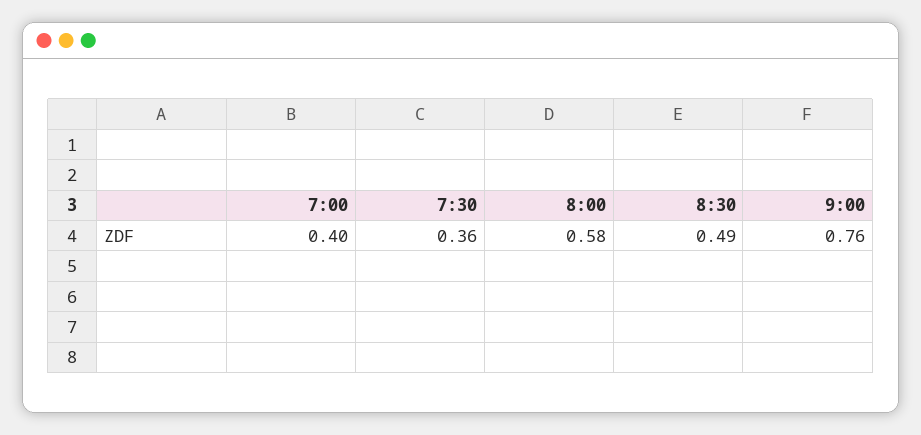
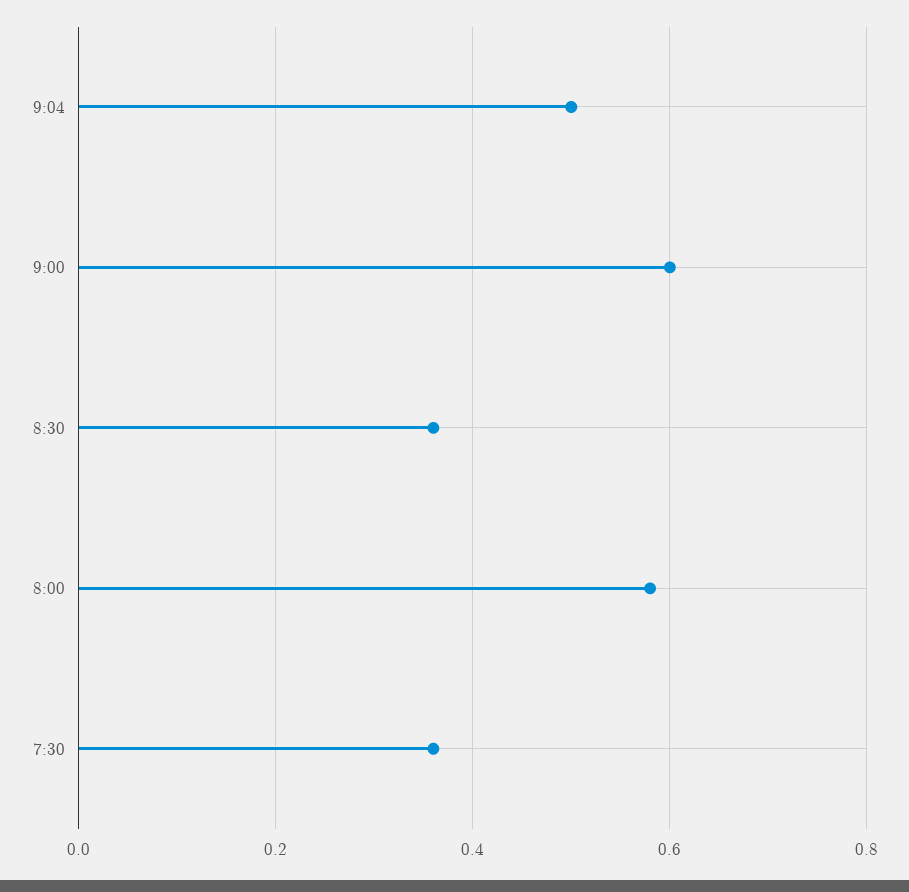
7:00: 0.4 -> none
8:30: 0.49 -> 0.35
9:00: 0.76 -> 0.6
9:04: none -> 0.5

